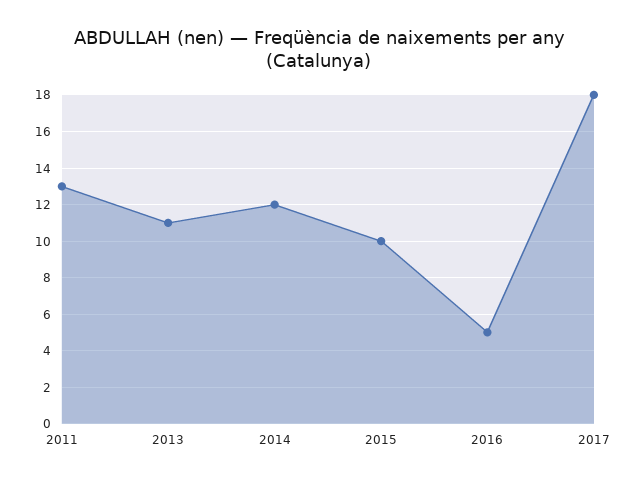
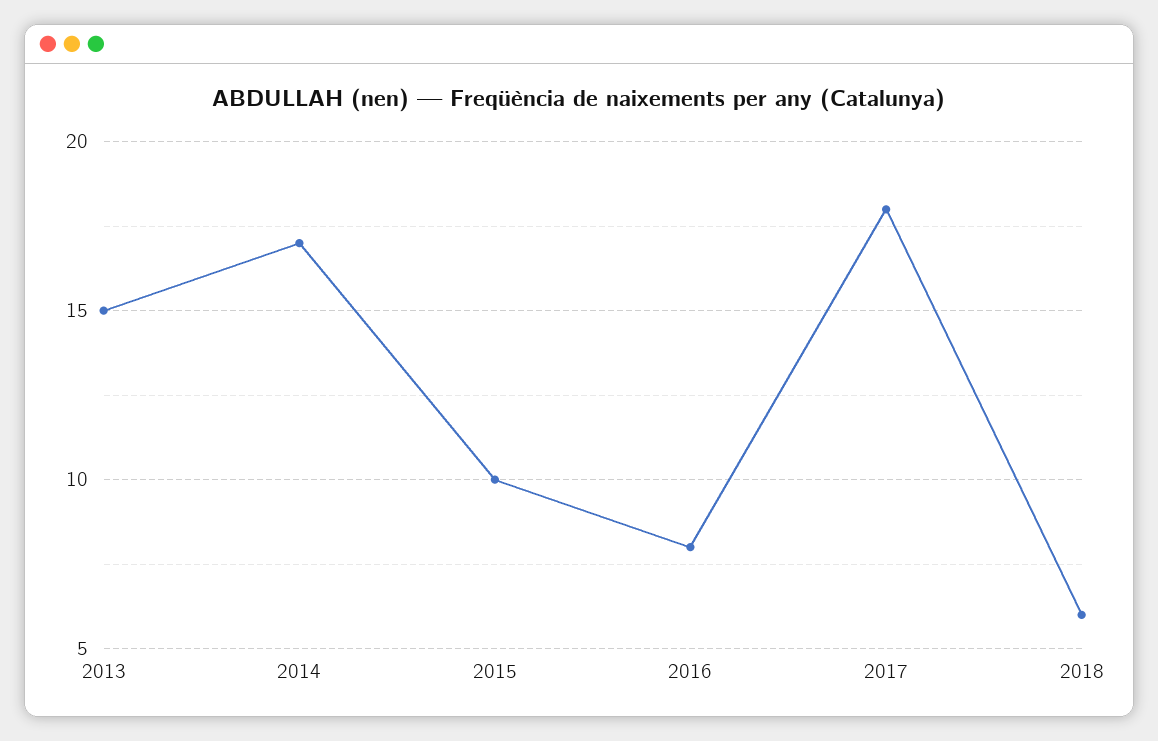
2011: 13 -> none
2013: 11 -> 15
2014: 12 -> 17
2016: 5 -> 8
2018: none -> 6

